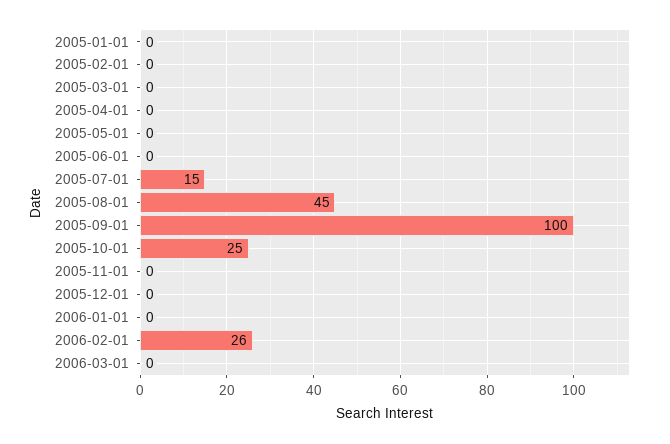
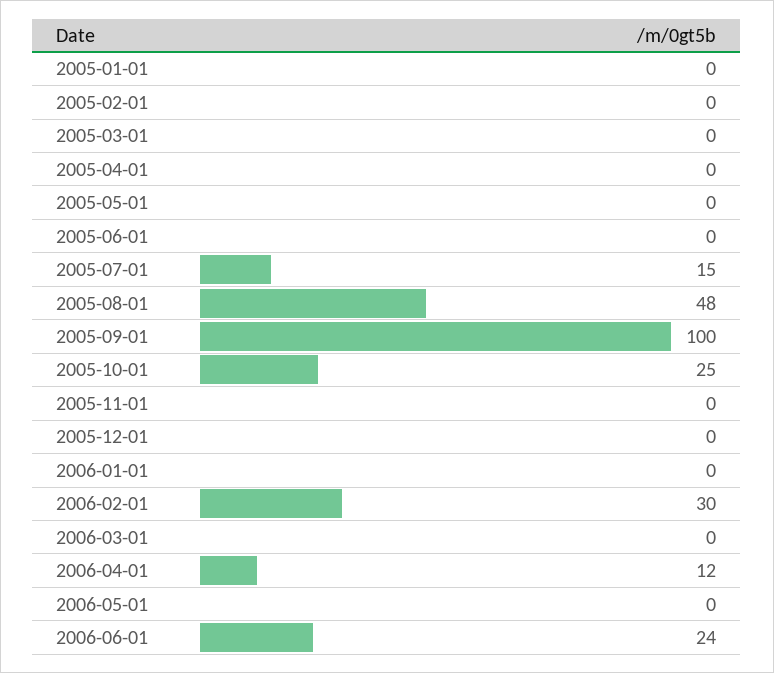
2005-08-01: 45 -> 48
2006-02-01: 26 -> 30
2006-04-01: none -> 12
2006-05-01: none -> 0
2006-06-01: none -> 24

